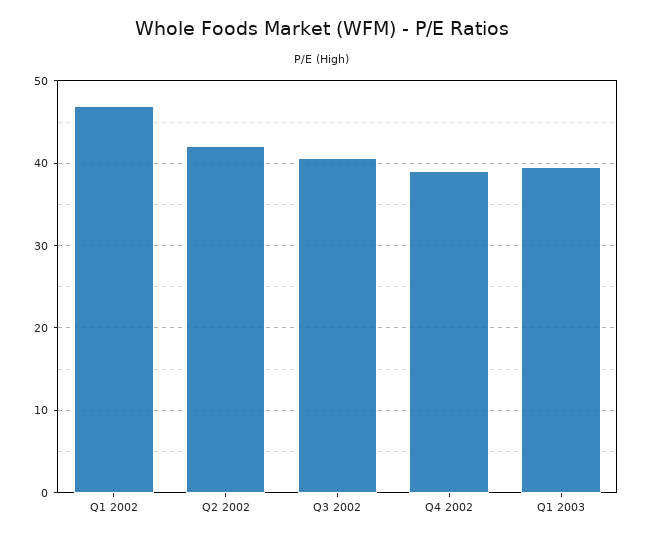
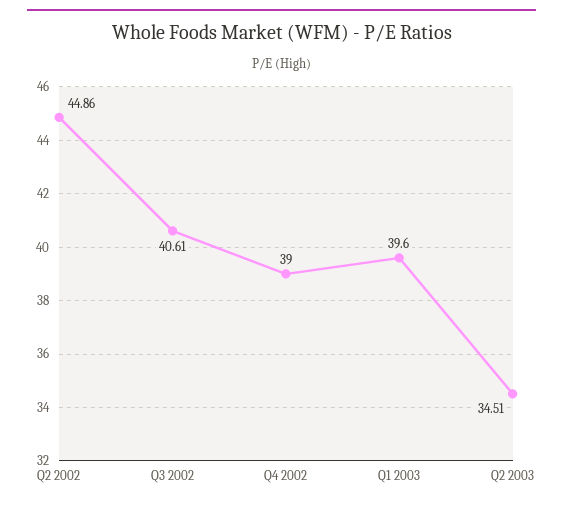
Q1 2002: 47 -> none
Q2 2002: 42 -> 44.86
Q2 2003: none -> 34.51

